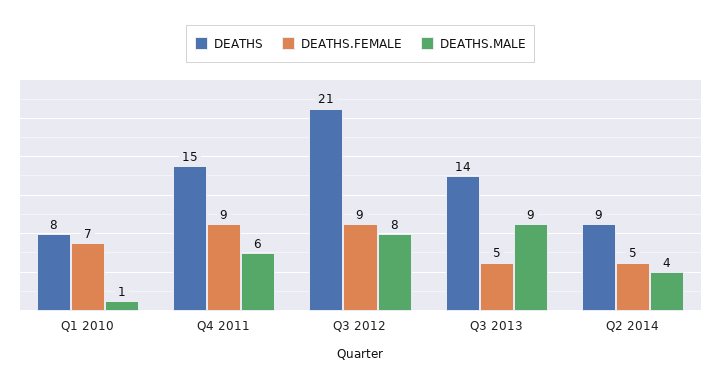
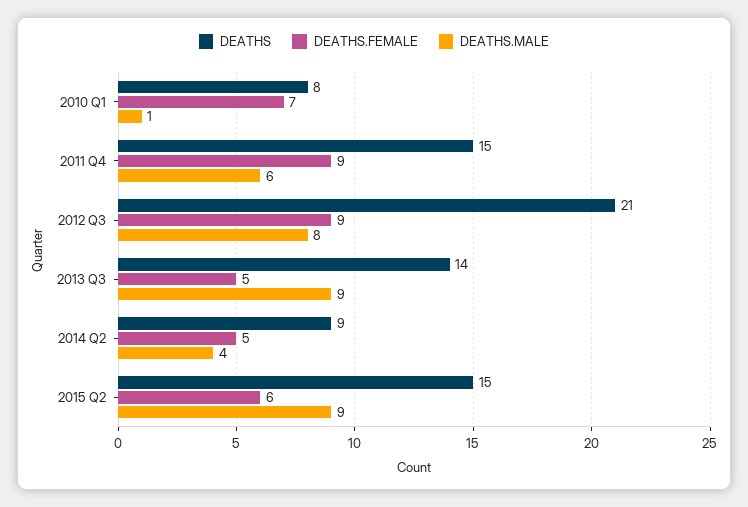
DEATHS, 2015 Q2: none -> 15
DEATHS.FEMALE, 2015 Q2: none -> 6
DEATHS.MALE, 2015 Q2: none -> 9

